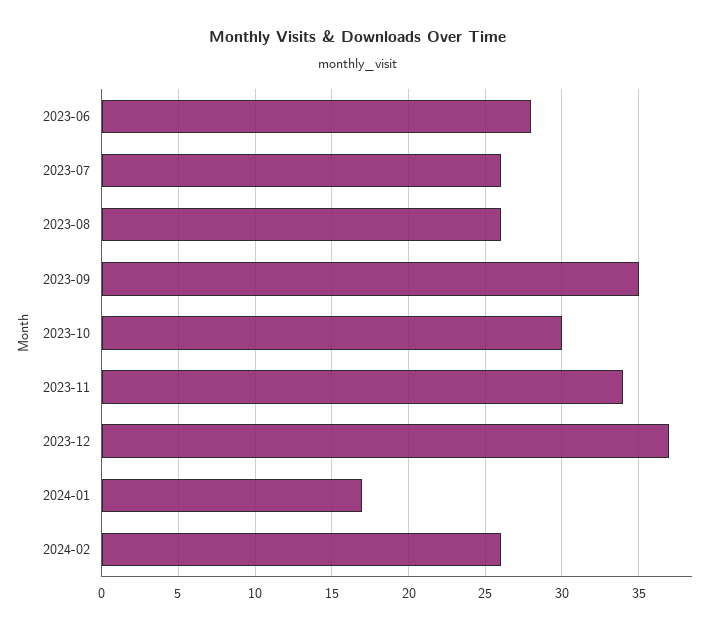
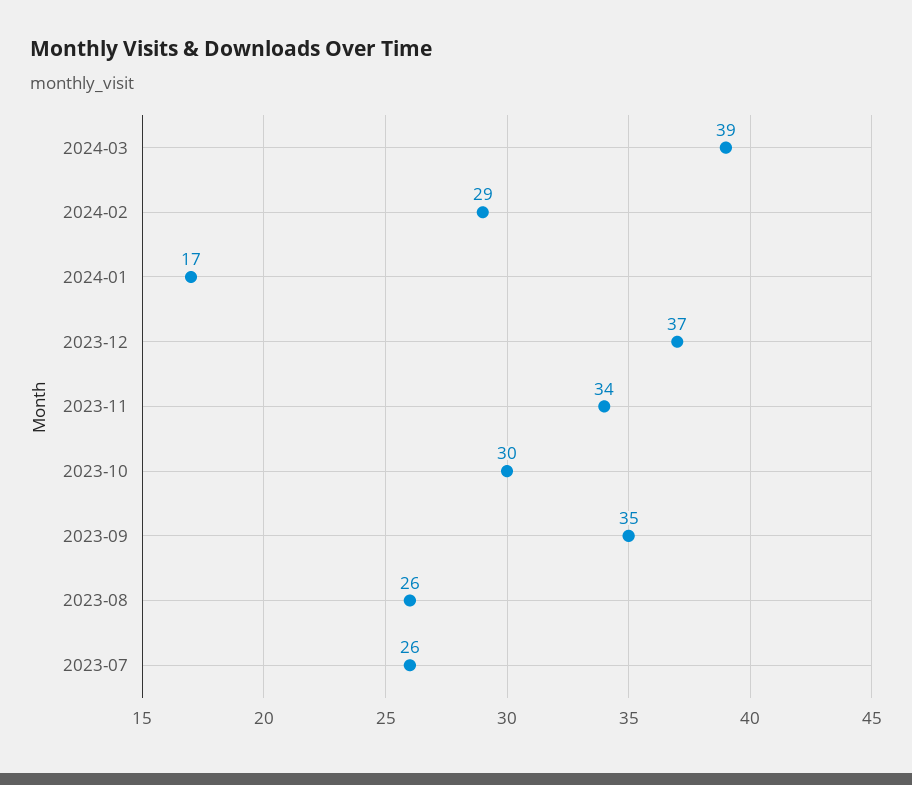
2023-06: 28 -> none
2024-02: 26 -> 29
2024-03: none -> 39

